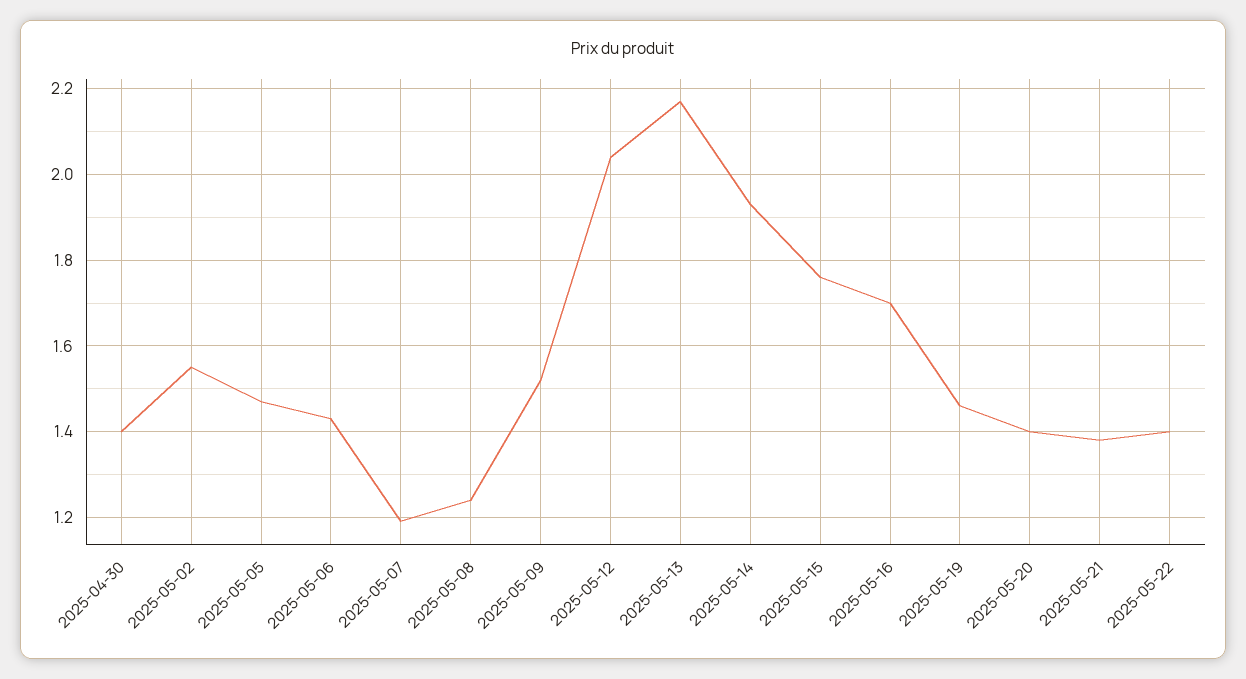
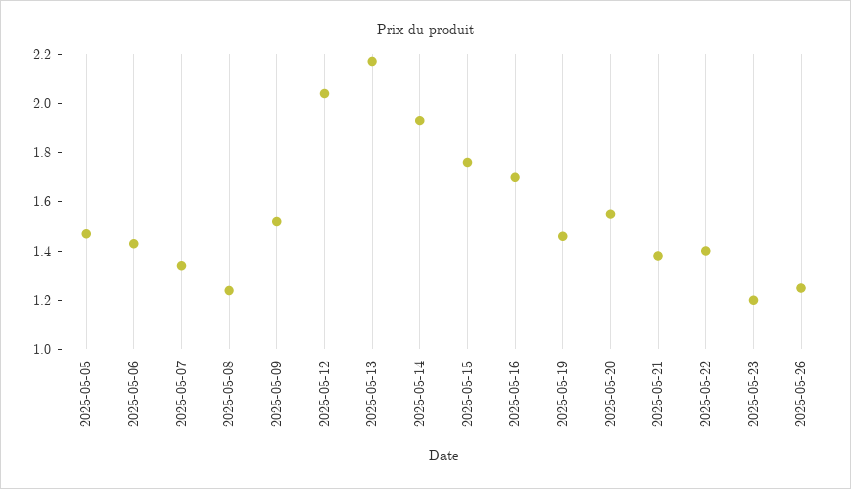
2025-04-30: 1.4 -> none
2025-05-02: 1.55 -> none
2025-05-07: 1.2 -> 1.35
2025-05-20: 1.4 -> 1.55
2025-05-23: none -> 1.2
2025-05-26: none -> 1.25

